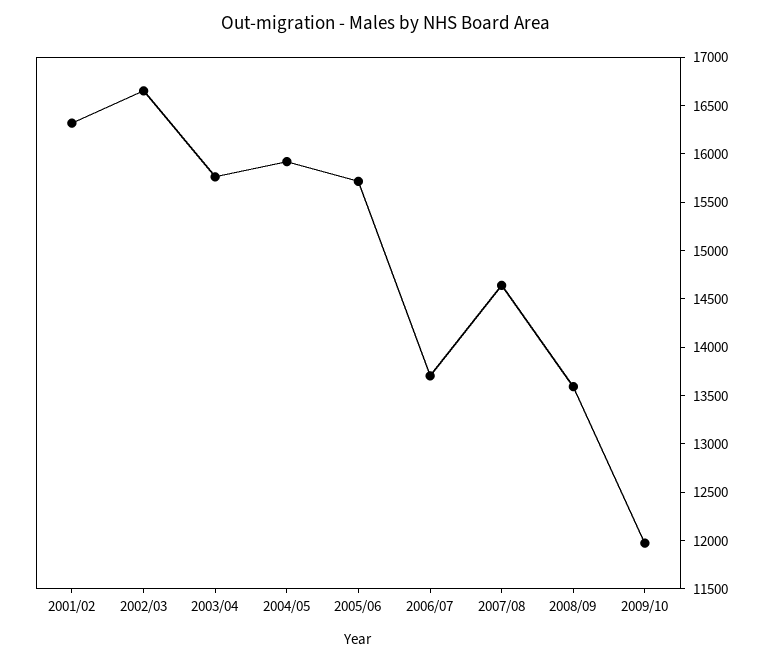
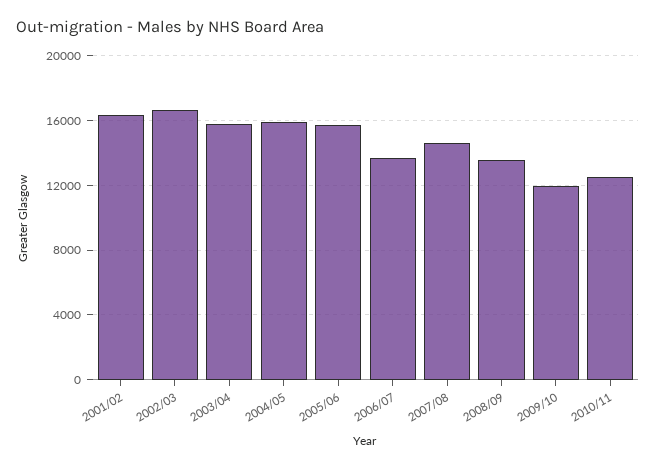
2010/11: none -> 12500

